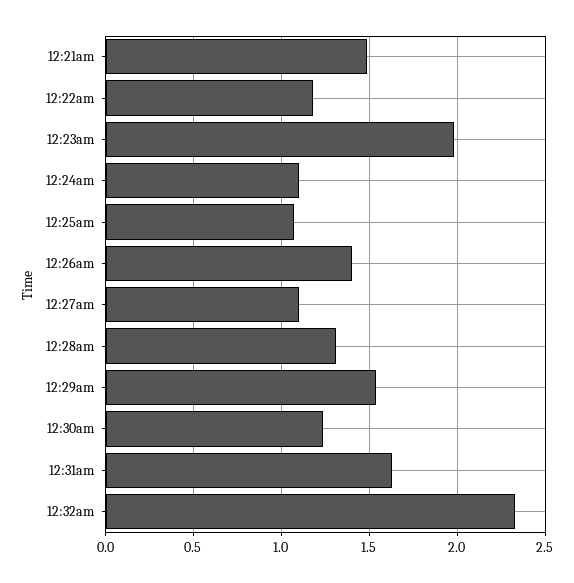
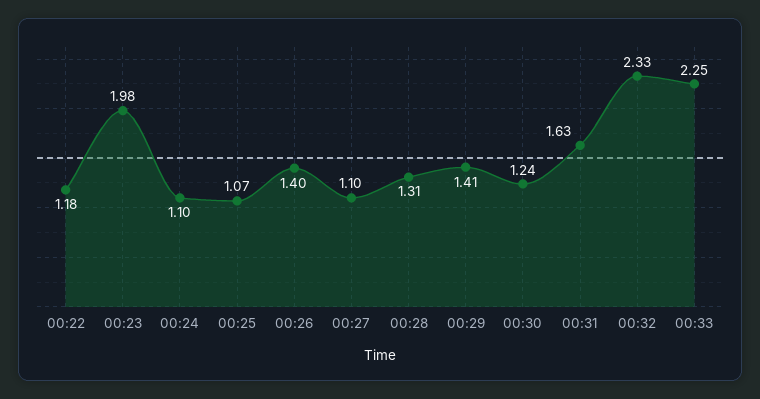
12:21am: 1.5 -> none
12:29am: 1.55 -> 1.41
00:33: none -> 2.25

